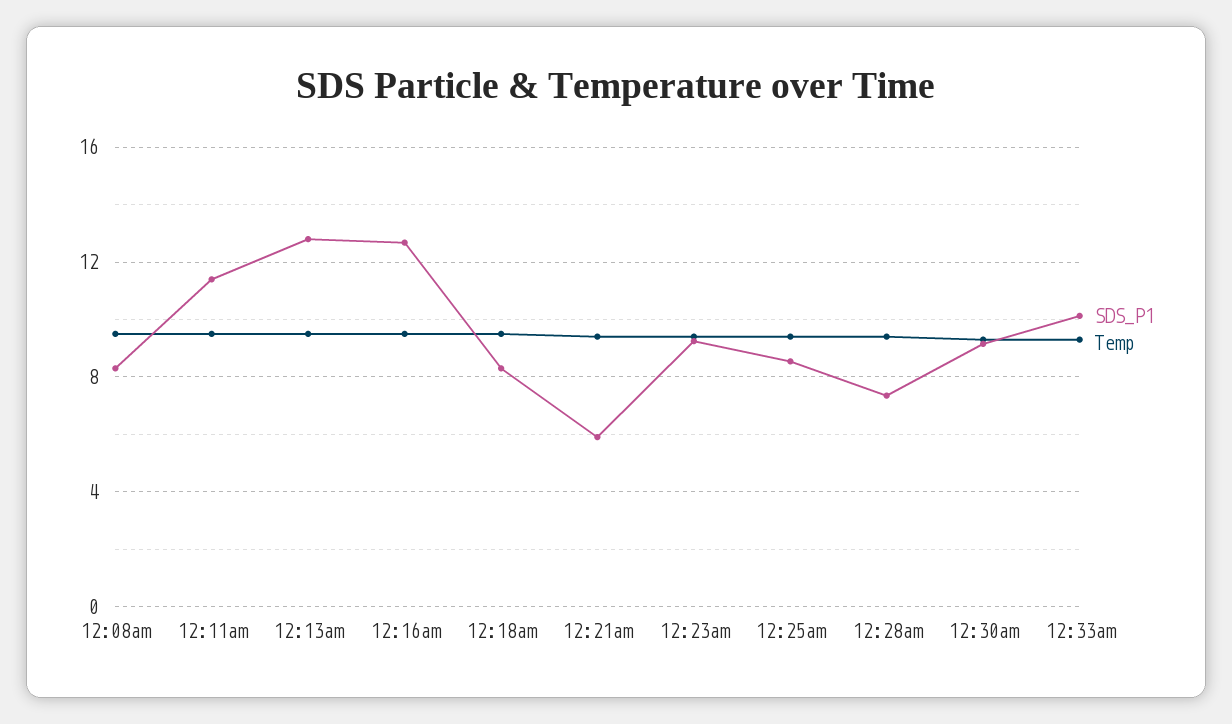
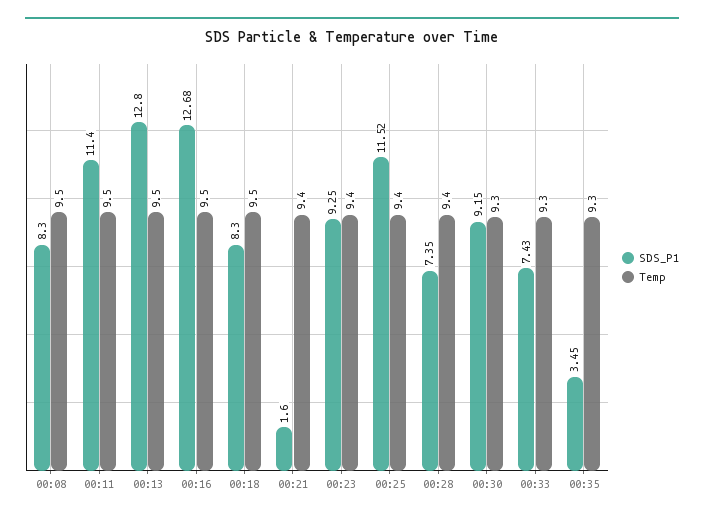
SDS_P1, 12:21am: 6 -> 1.6
SDS_P1, 12:25am: 8.5 -> 11.52
SDS_P1, 12:33am: 10 -> 7.43
SDS_P1, 00:35: none -> 3.45
Temp, 00:35: none -> 9.3

